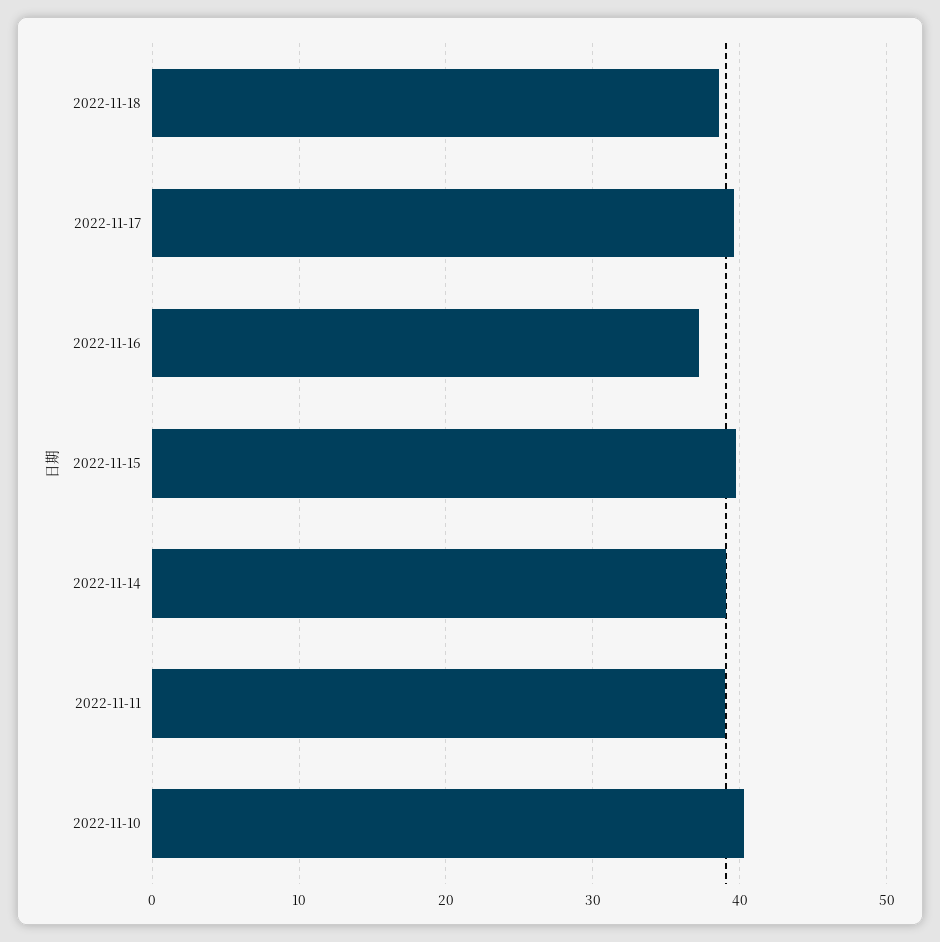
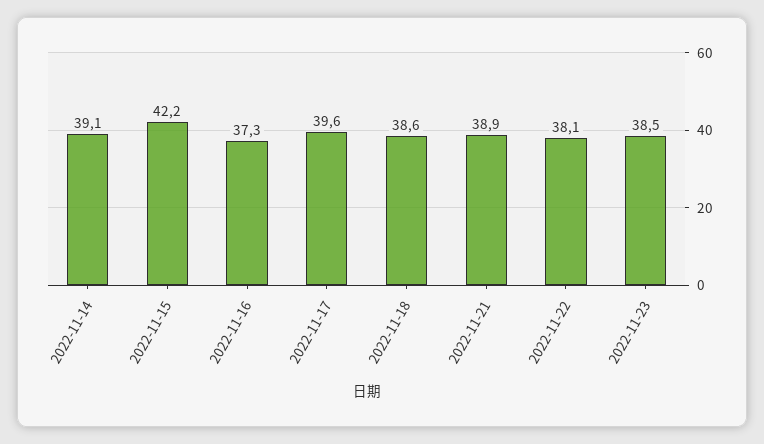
2022-11-15: 40 -> 42.2
2022-11-11: 39 -> none
2022-11-10: 40 -> none
2022-11-21: none -> 38.9
2022-11-22: none -> 38.1
2022-11-23: none -> 38.5

